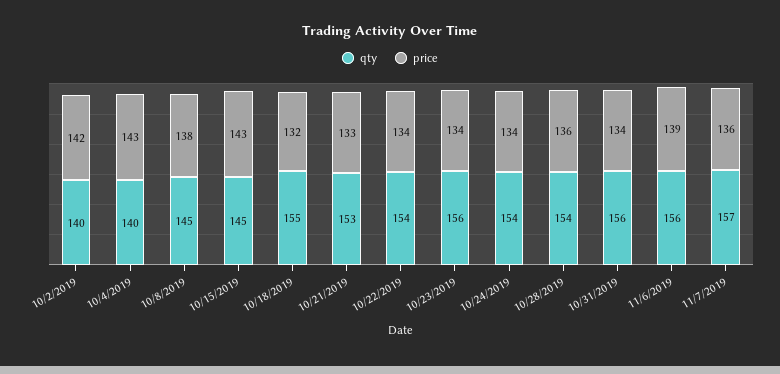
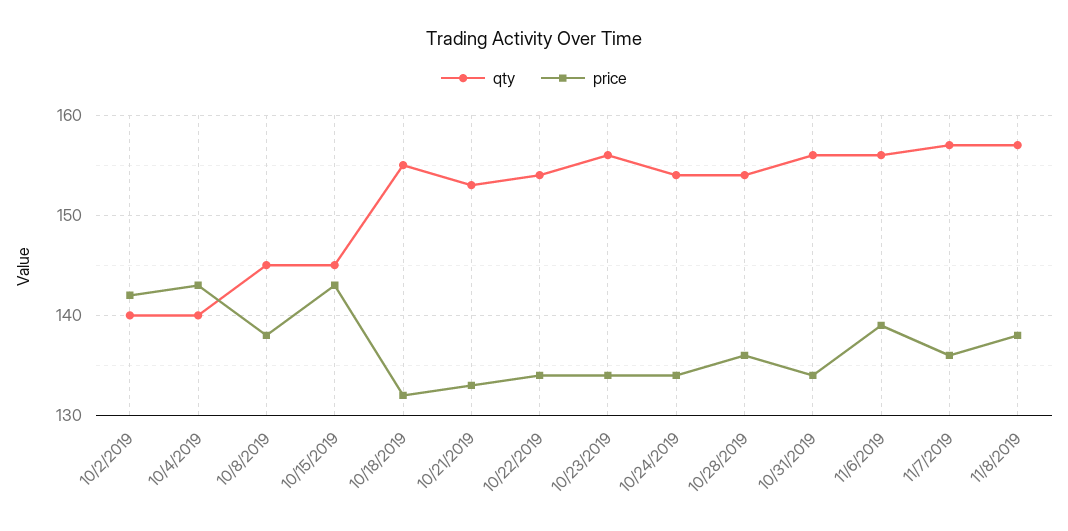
qty, 11/8/2019: none -> 157
price, 11/8/2019: none -> 138

